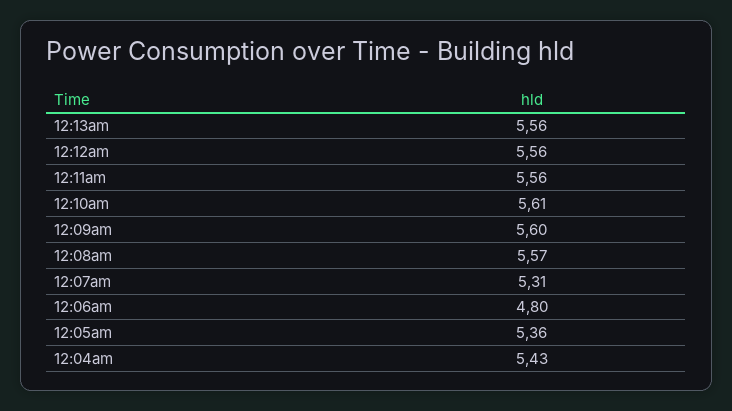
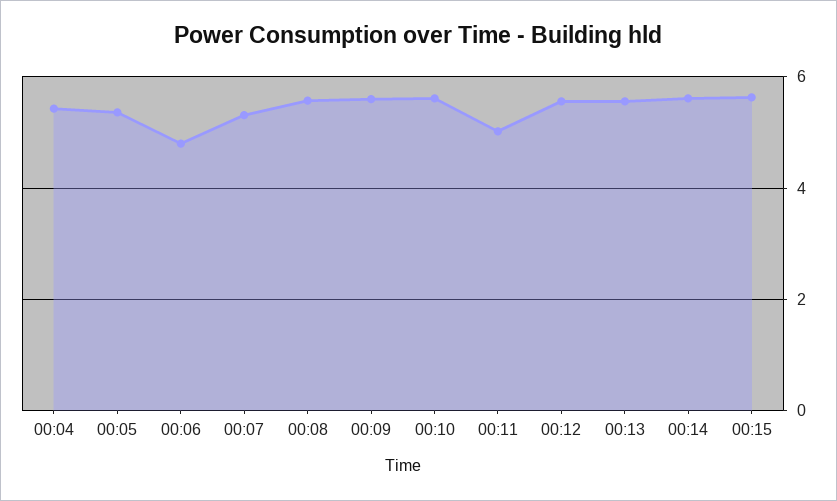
12:11am: 5.56 -> 5
00:14: none -> 5.6
00:15: none -> 5.6

